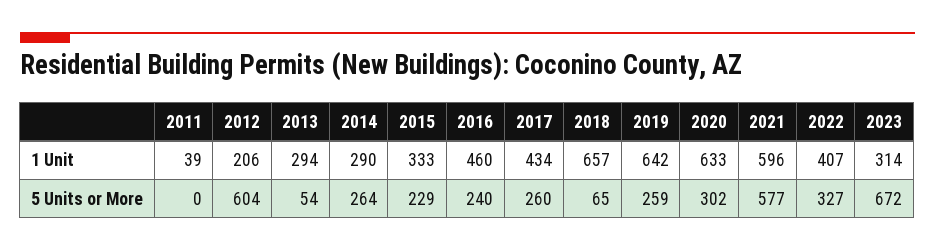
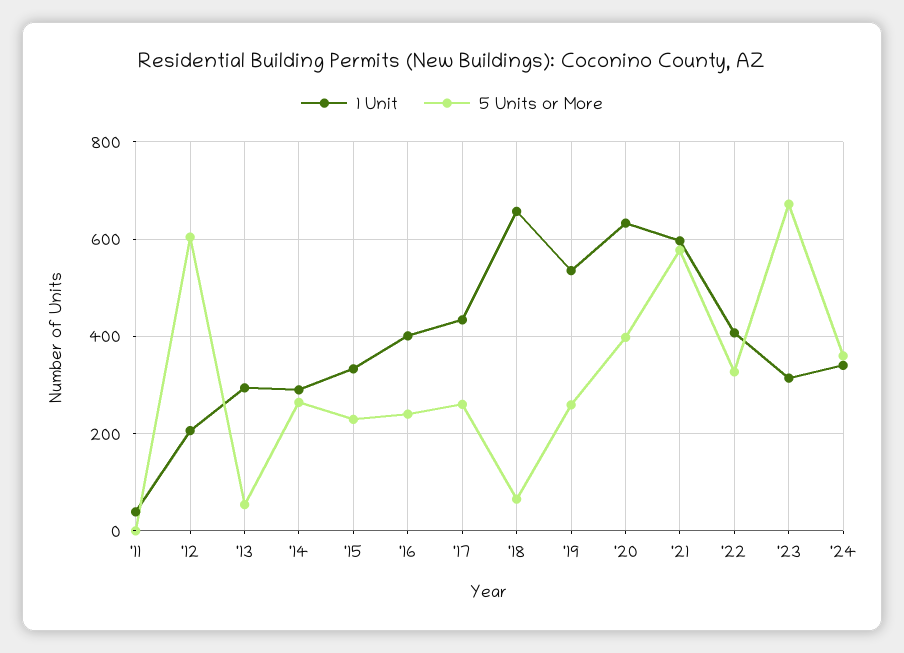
1 Unit, 2016: 460 -> 400
1 Unit, 2019: 642 -> 540
5 Units or More, 2020: 302 -> 400
1 Unit, '24: none -> 340
5 Units or More, '24: none -> 360

